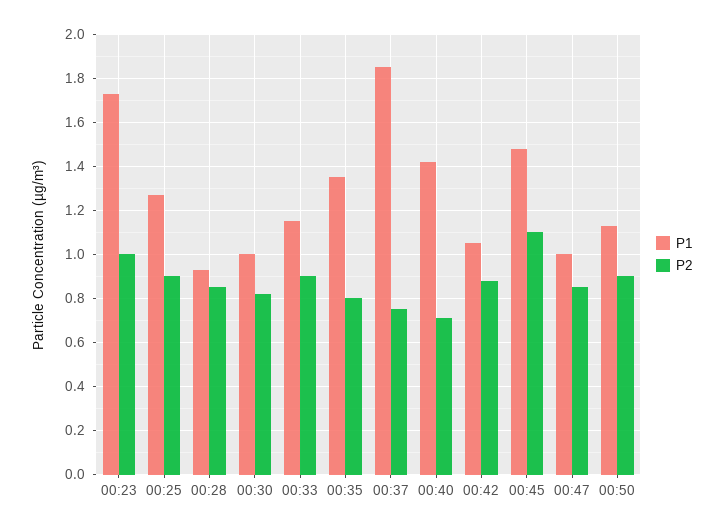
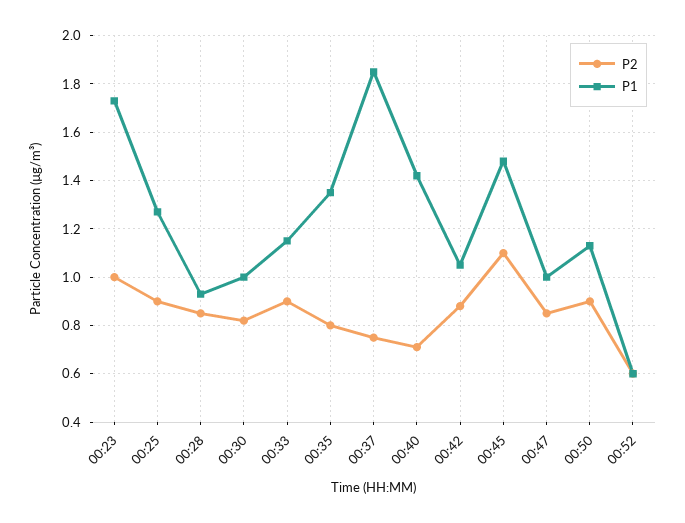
P2, 00:52: none -> 0.6
P1, 00:52: none -> 0.6

